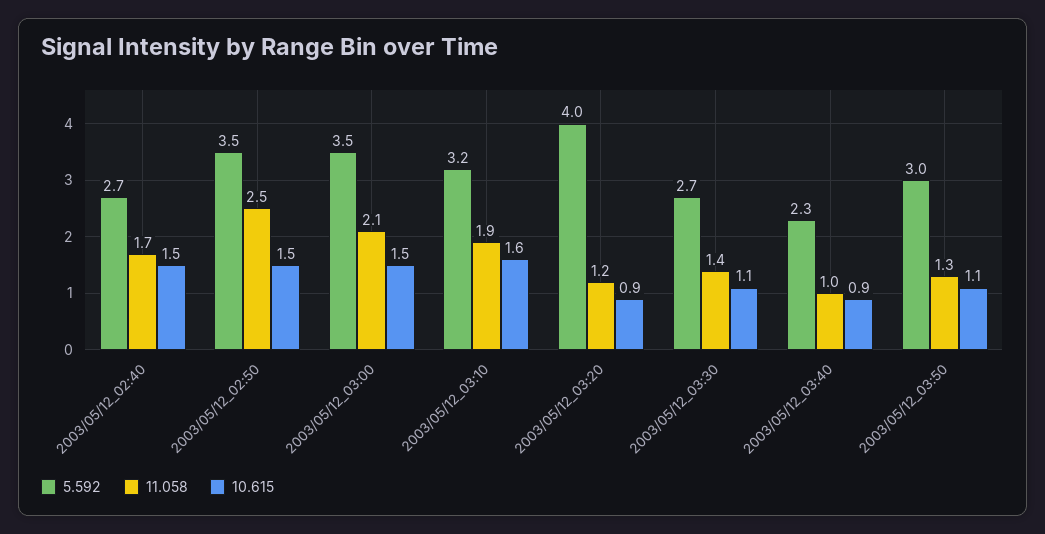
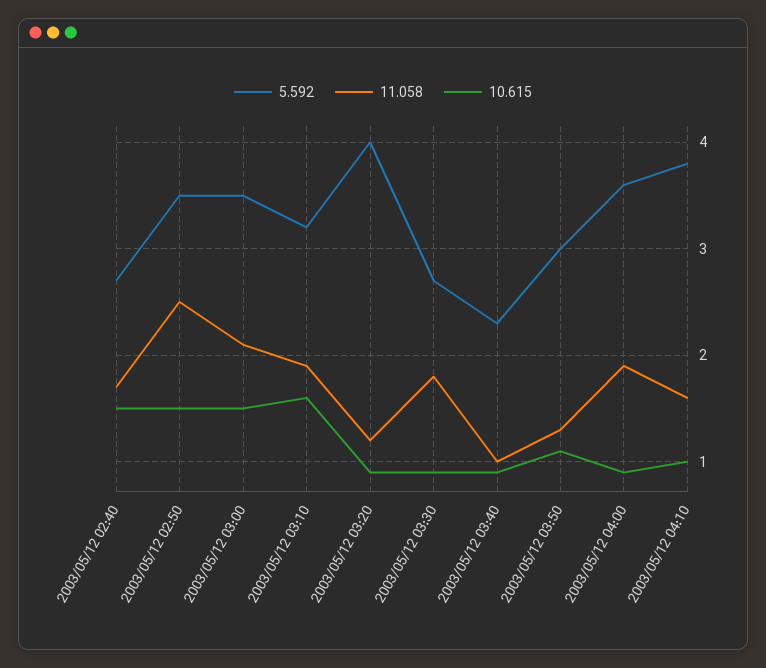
11.058, 2003/05/12_03:30: 1.4 -> 1.8
10.615, 2003/05/12_03:30: 1.1 -> 0.9
5.592, 2003/05/12 04:00: none -> 3.6
11.058, 2003/05/12 04:00: none -> 1.9
10.615, 2003/05/12 04:00: none -> 0.9
5.592, 2003/05/12 04:10: none -> 3.8
11.058, 2003/05/12 04:10: none -> 1.6
10.615, 2003/05/12 04:10: none -> 1

